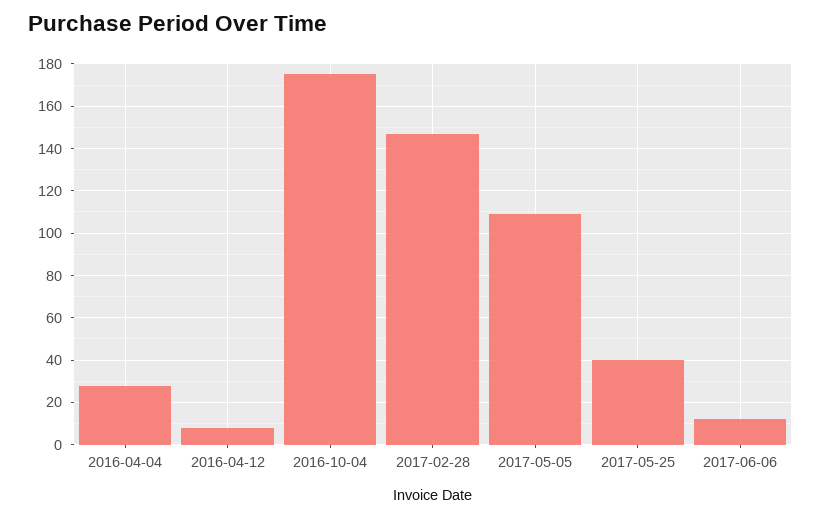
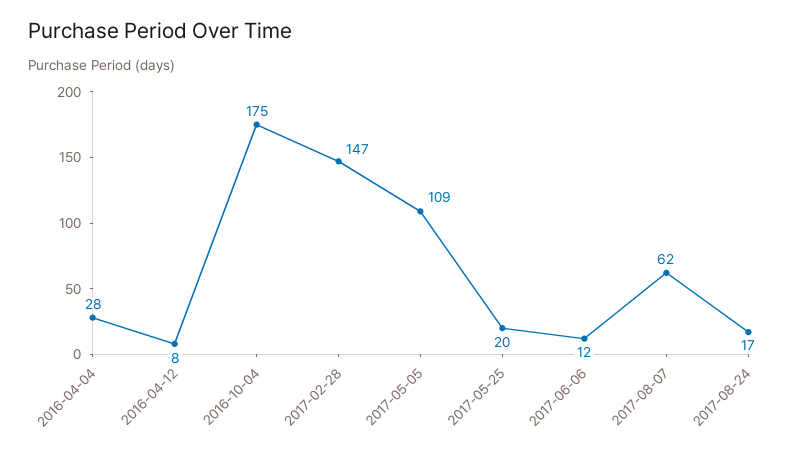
2017-05-25: 40 -> 20
2017-08-07: none -> 62
2017-08-24: none -> 17

